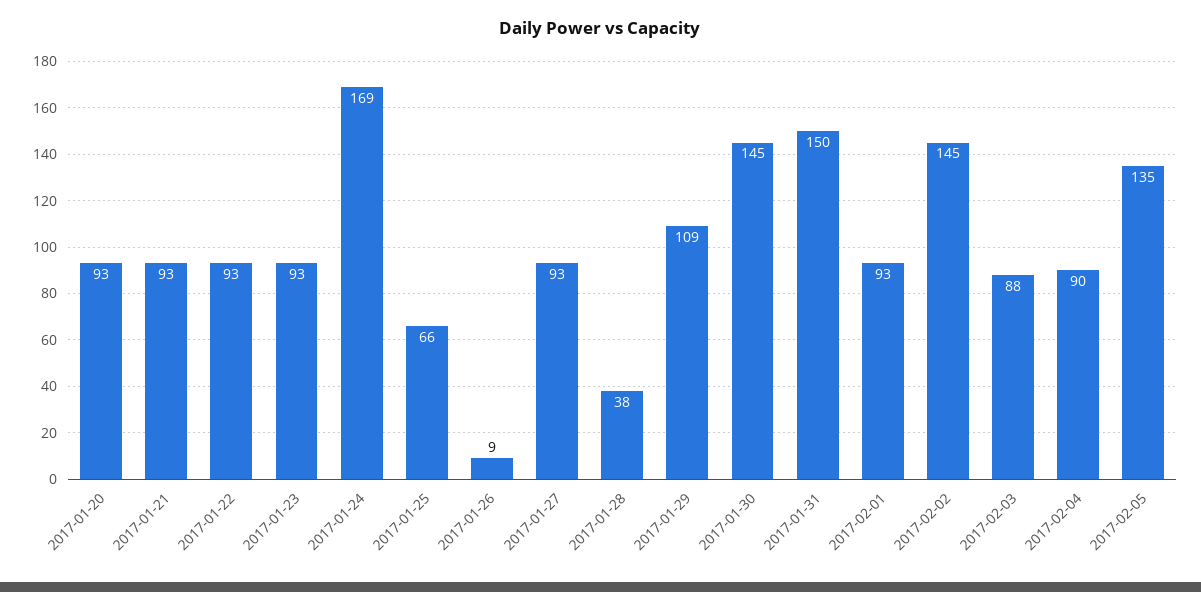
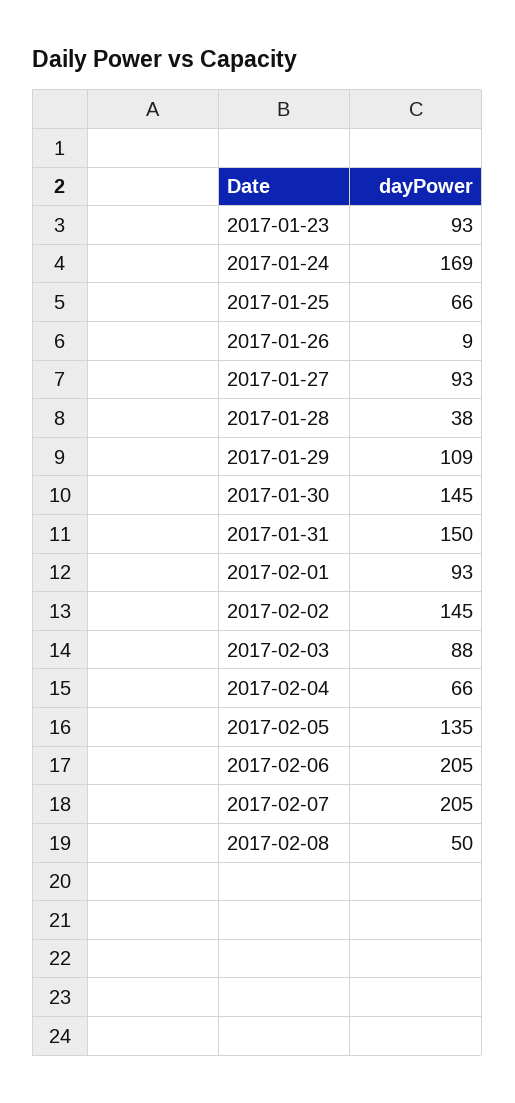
2017-01-20: 93 -> none
2017-01-21: 93 -> none
2017-01-22: 93 -> none
2017-02-04: 90 -> 66
2017-02-06: none -> 205
2017-02-07: none -> 205
2017-02-08: none -> 50

